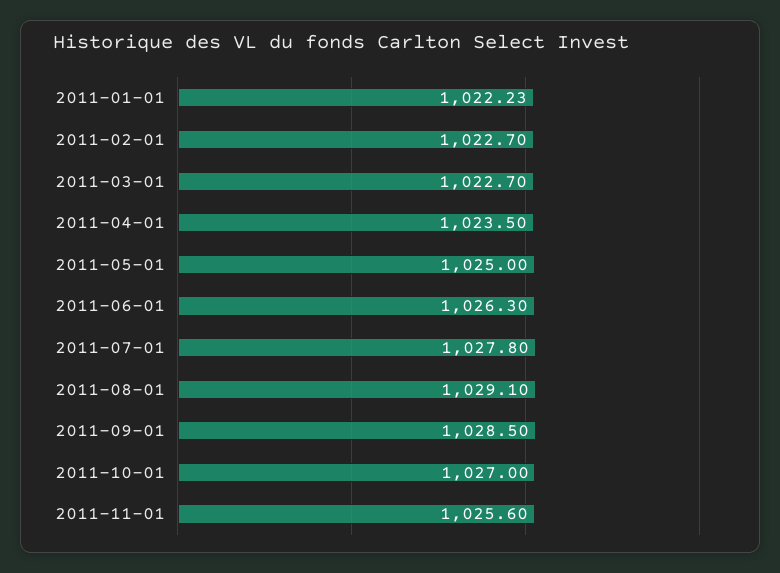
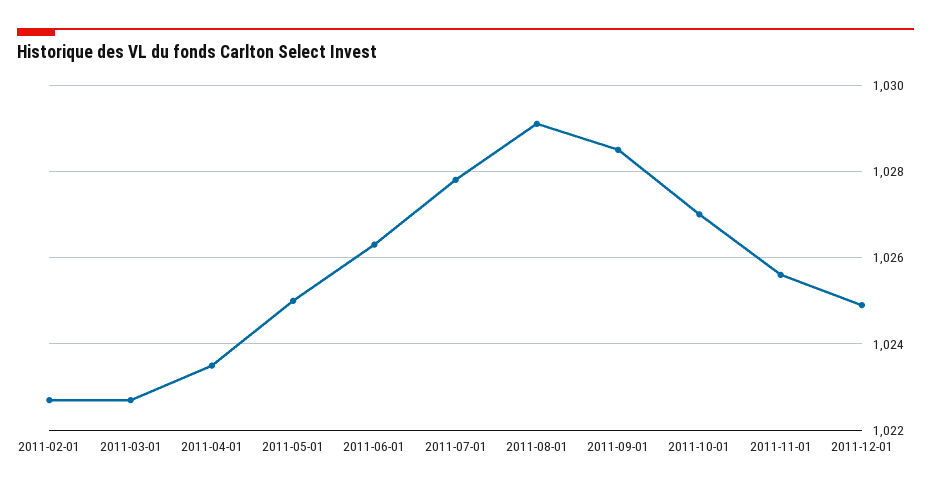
2011-01-01: 1022.23 -> none
2011-12-01: none -> 1025

